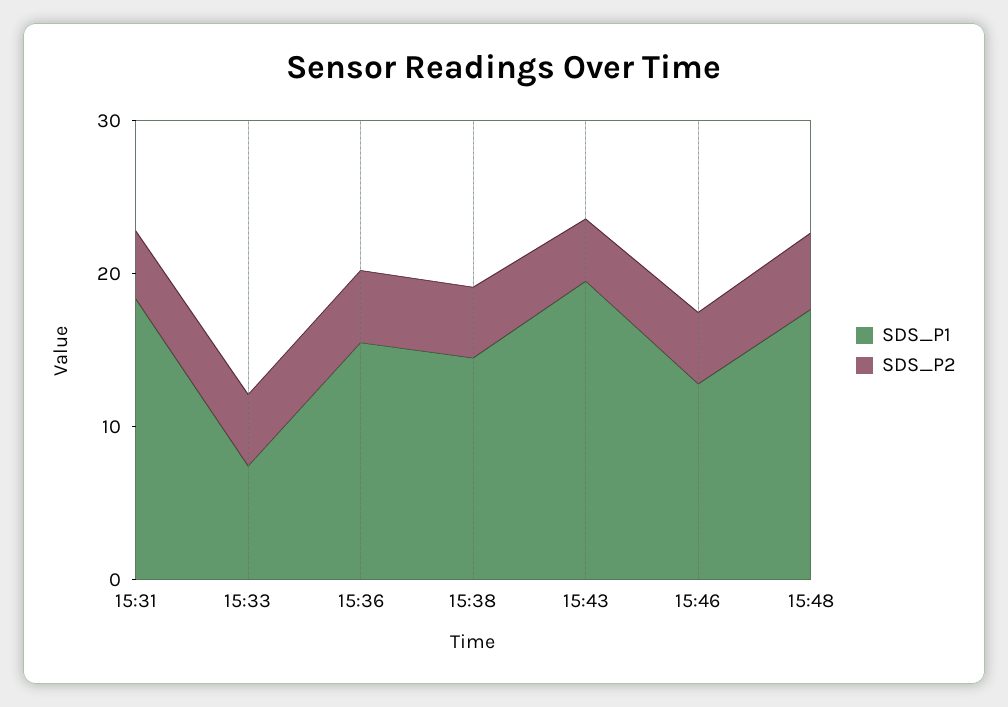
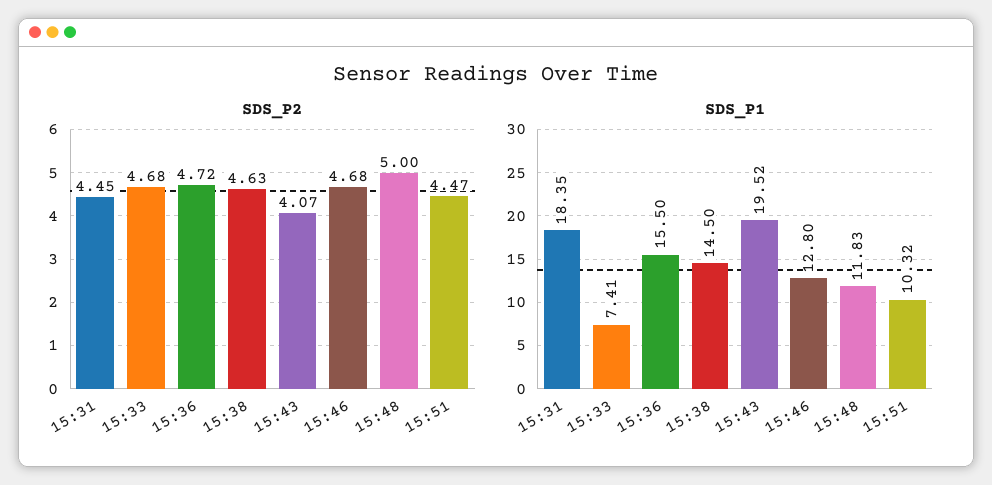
SDS_P1, 15:48: 18 -> 11.83
SDS_P2, 15:51: none -> 4.47
SDS_P1, 15:51: none -> 10.32

